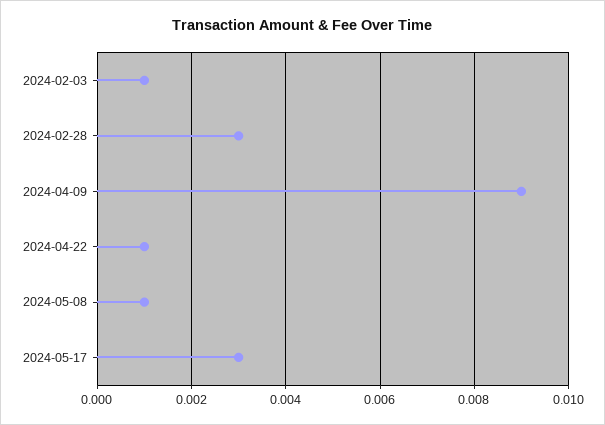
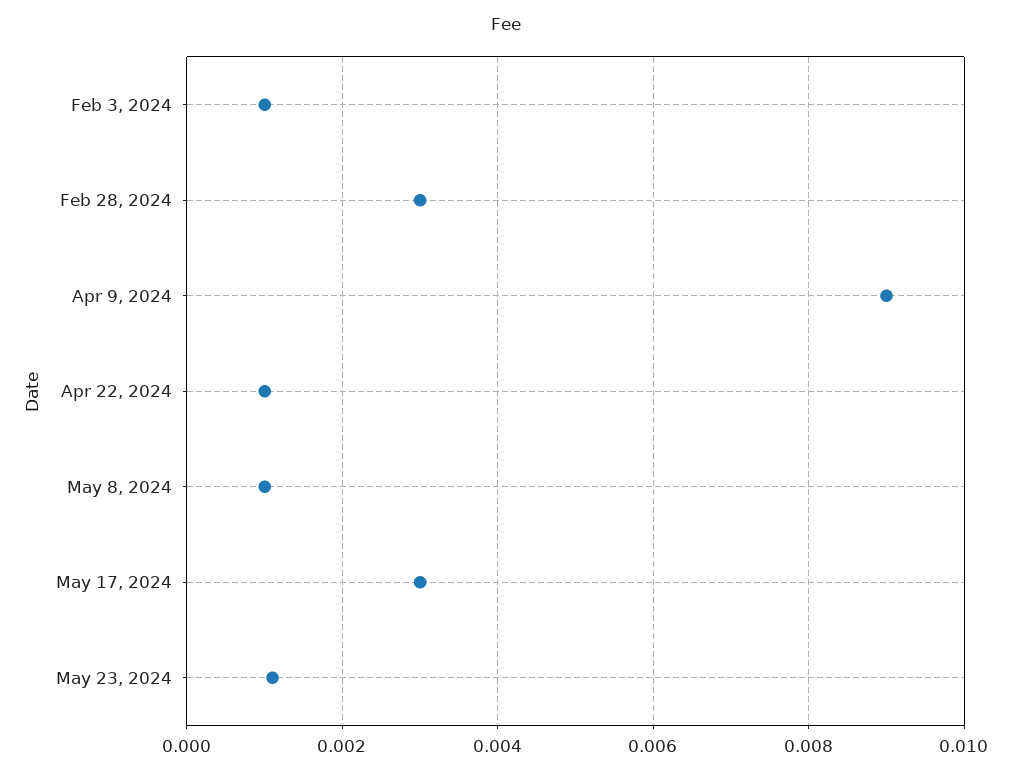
May 23, 2024: none -> 0.001

